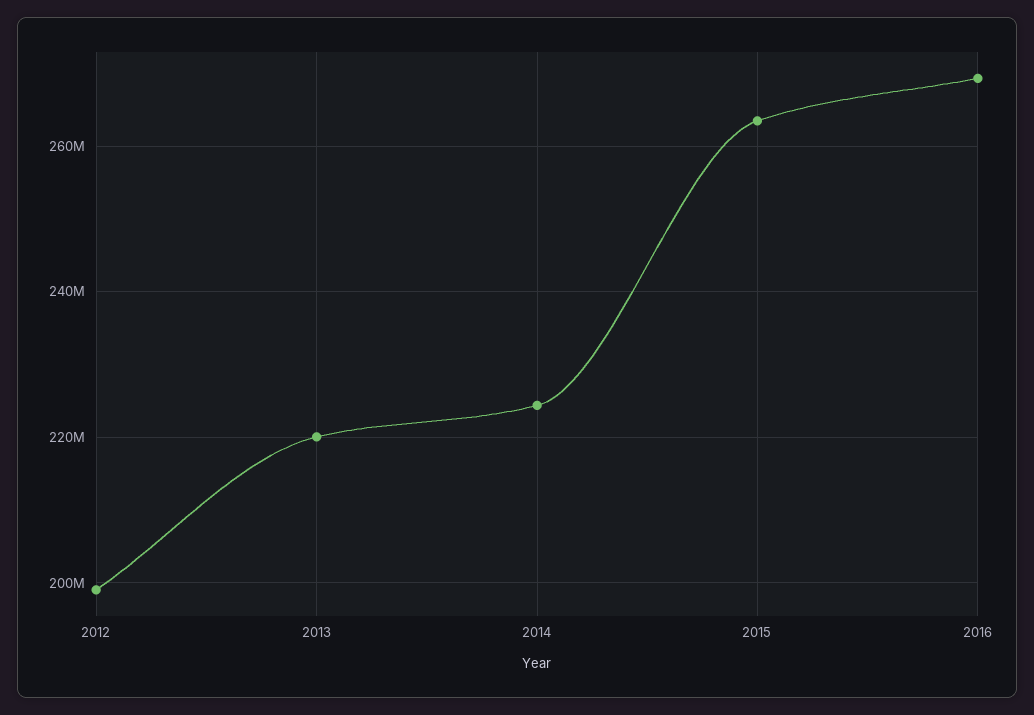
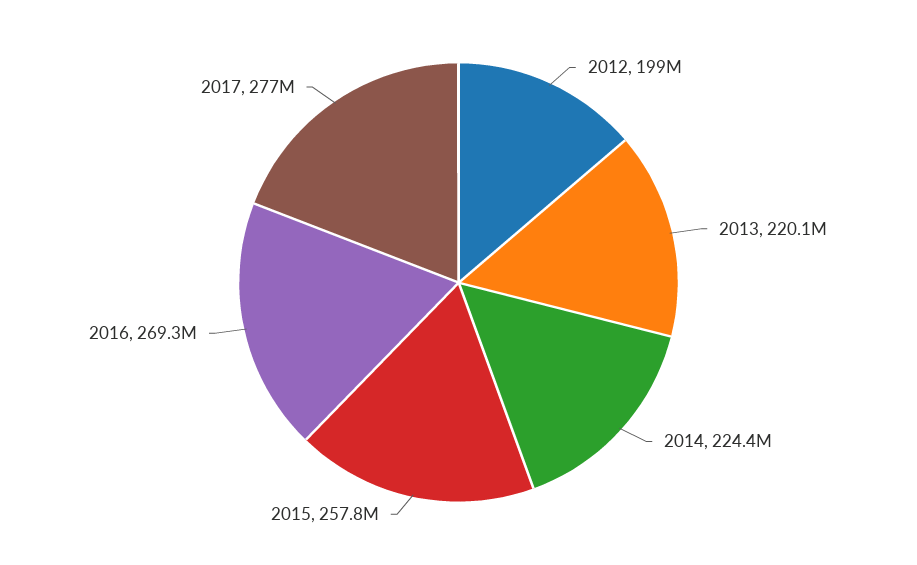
2015: 264000000 -> 257800000
2017: none -> 277000000

